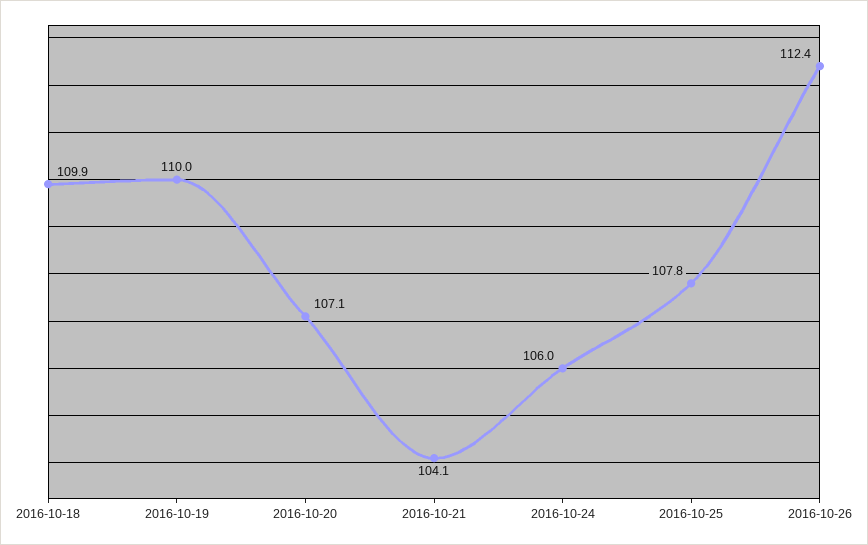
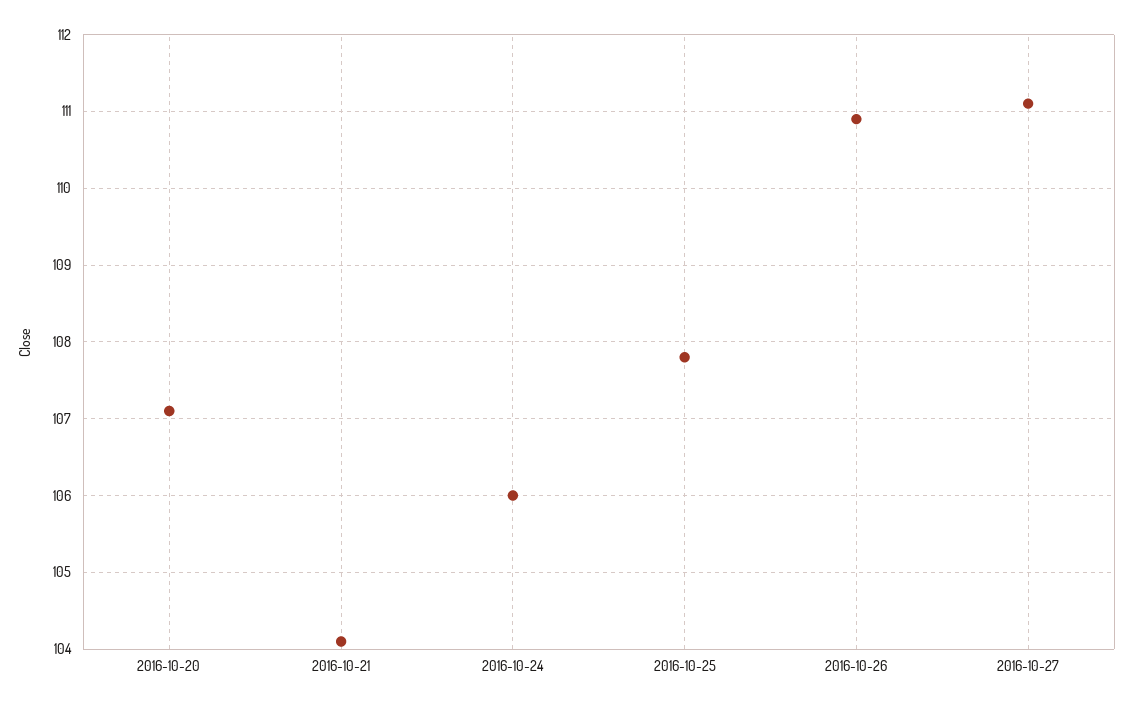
2016-10-18: 109.9 -> none
2016-10-19: 110 -> none
2016-10-26: 112.4 -> 110.9
2016-10-27: none -> 111.1

